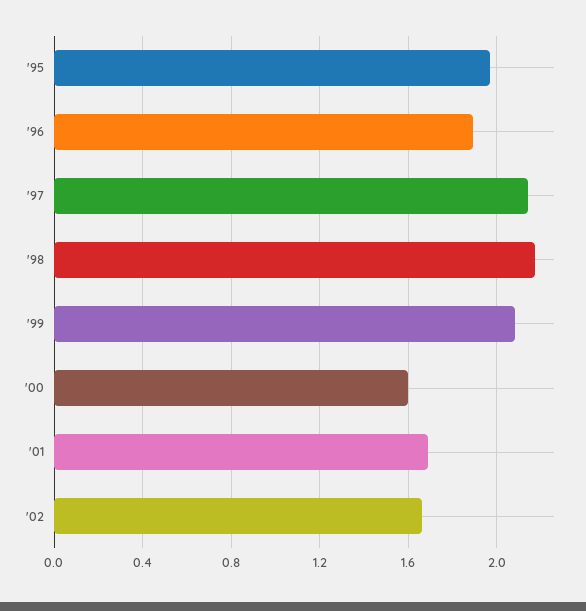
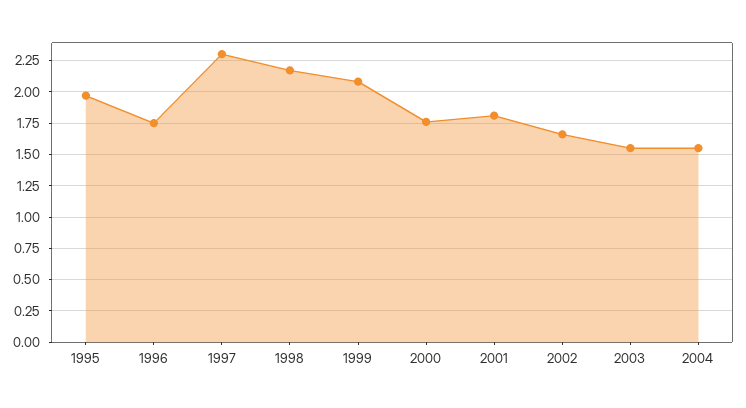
'96: 1.9 -> 1.75
'97: 2.15 -> 2.3
'00: 1.6 -> 1.75
'01: 1.7 -> 1.8
2003: none -> 1.55
2004: none -> 1.55

